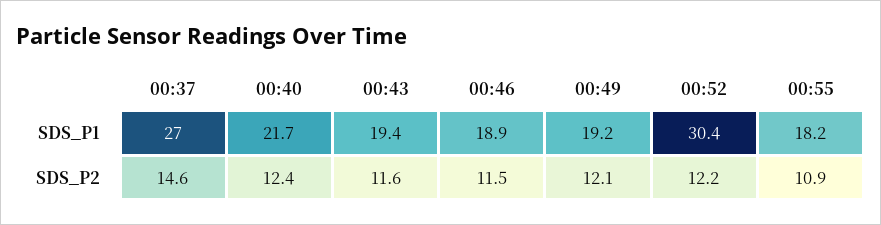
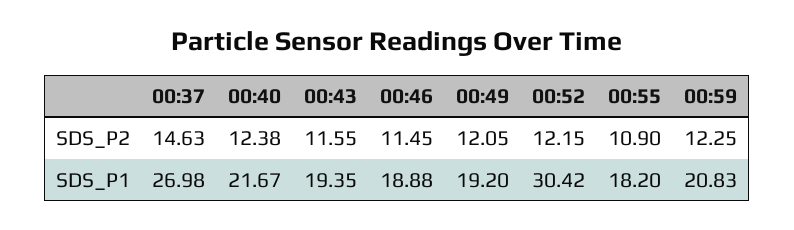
00:59, SDS_P2: none -> 12.25
00:59, SDS_P1: none -> 20.83

